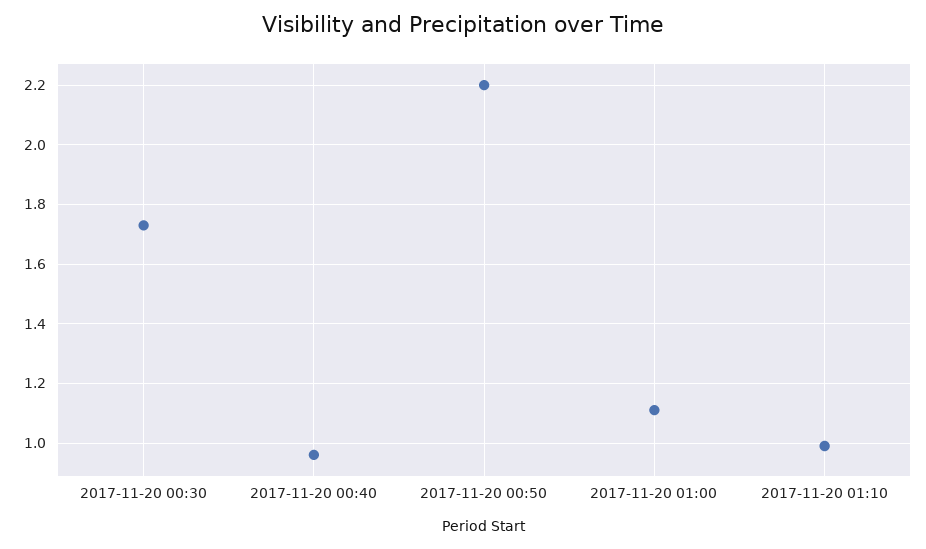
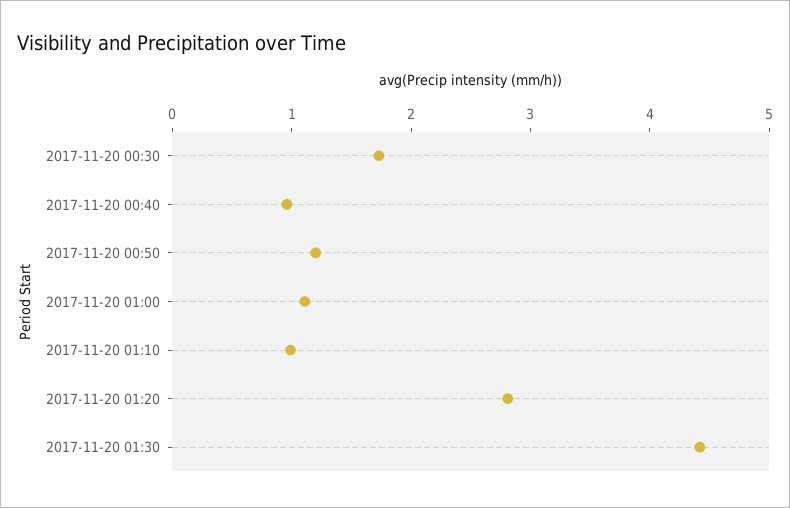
2017-11-20 00:50: 2.2 -> 1.2
2017-11-20 01:20: none -> 2.8
2017-11-20 01:30: none -> 4.4

